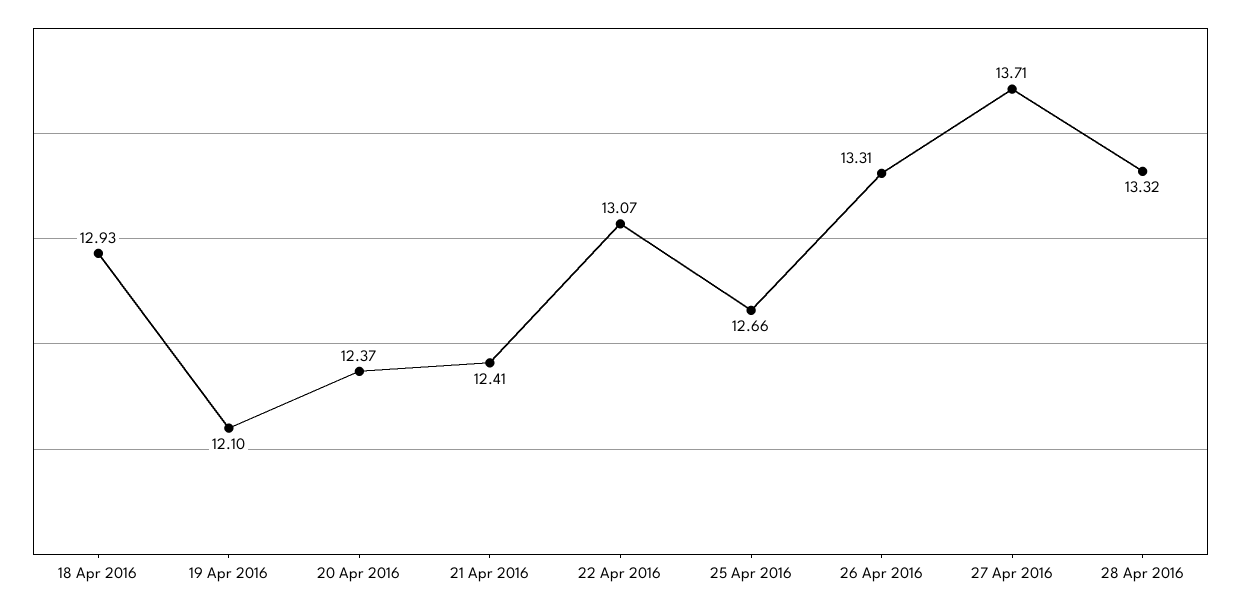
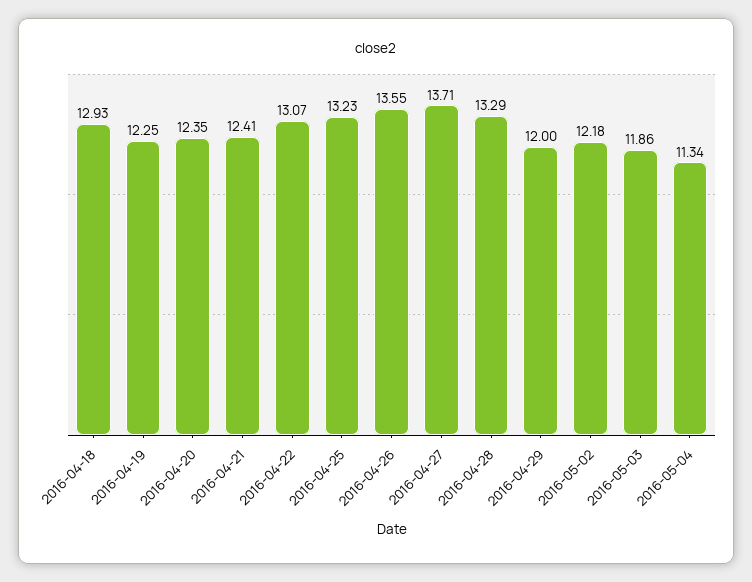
19 Apr 2016: 12.1 -> 12.25
20 Apr 2016: 12.37 -> 12.35
25 Apr 2016: 12.66 -> 13.23
26 Apr 2016: 13.31 -> 13.55
28 Apr 2016: 13.32 -> 13.29
2016-04-29: none -> 12
2016-05-02: none -> 12.18
2016-05-03: none -> 11.86
2016-05-04: none -> 11.34

